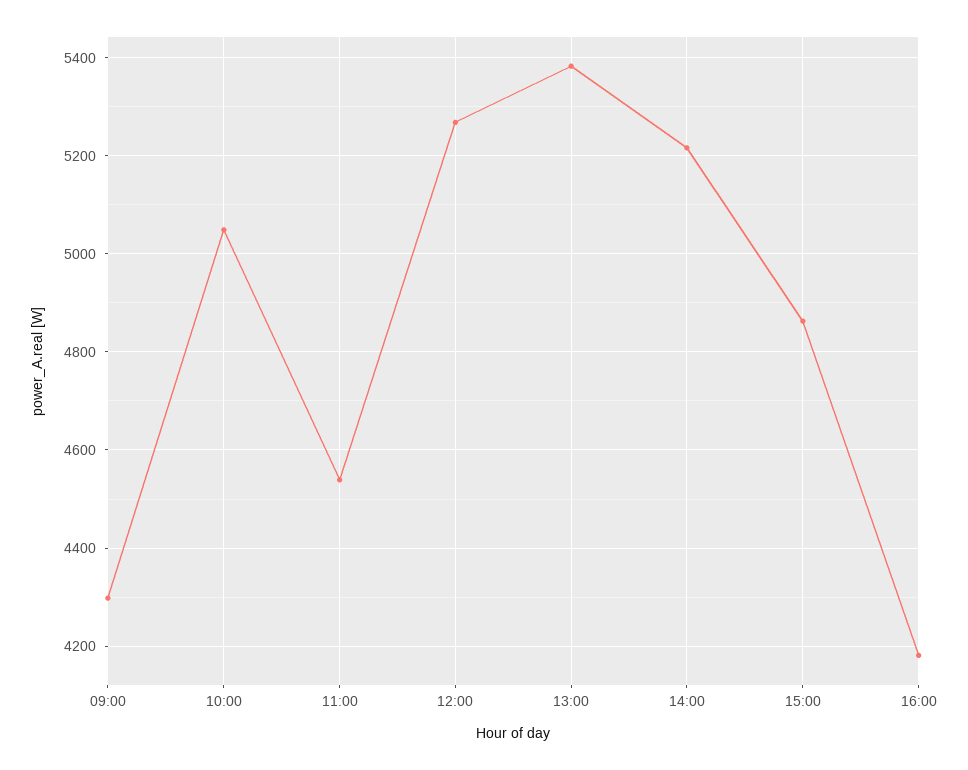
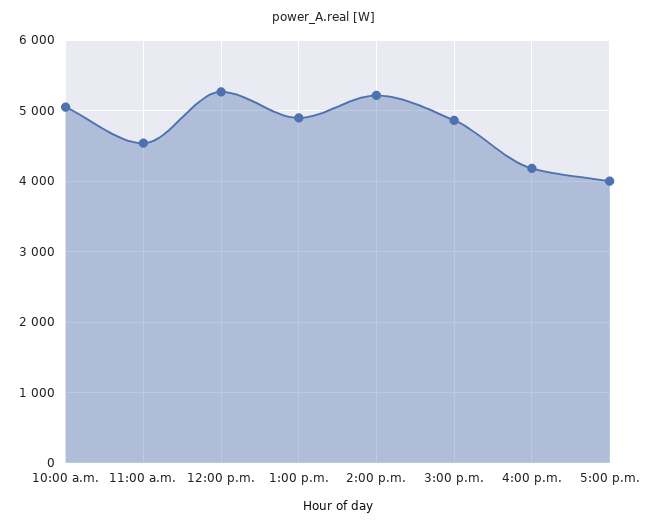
09:00: 4300 -> none
13:00: 5380 -> 4900
5:00 p.m.: none -> 4000

